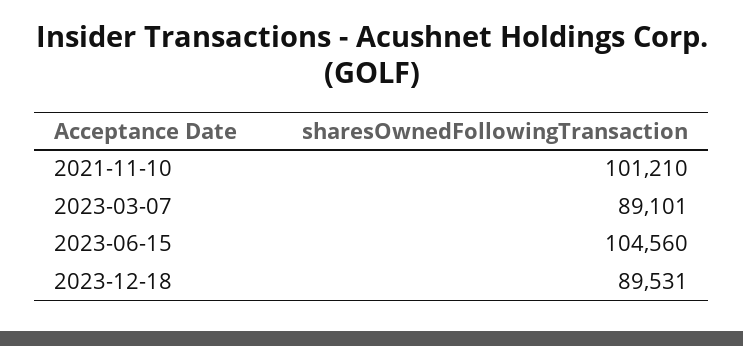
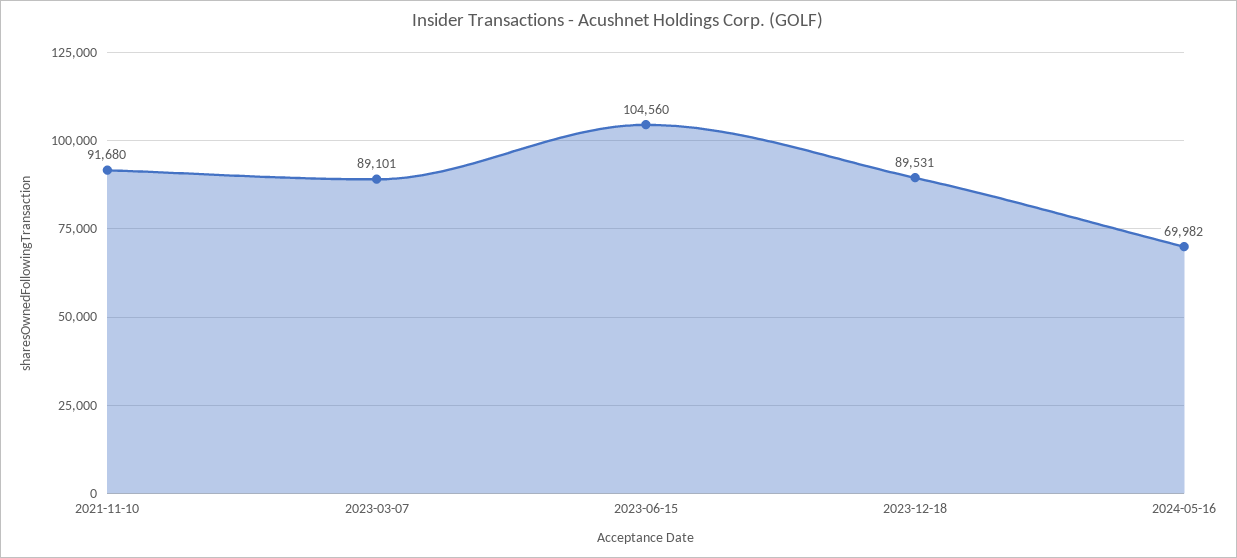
2021-11-10: 101210 -> 91680
2024-05-16: none -> 69982

